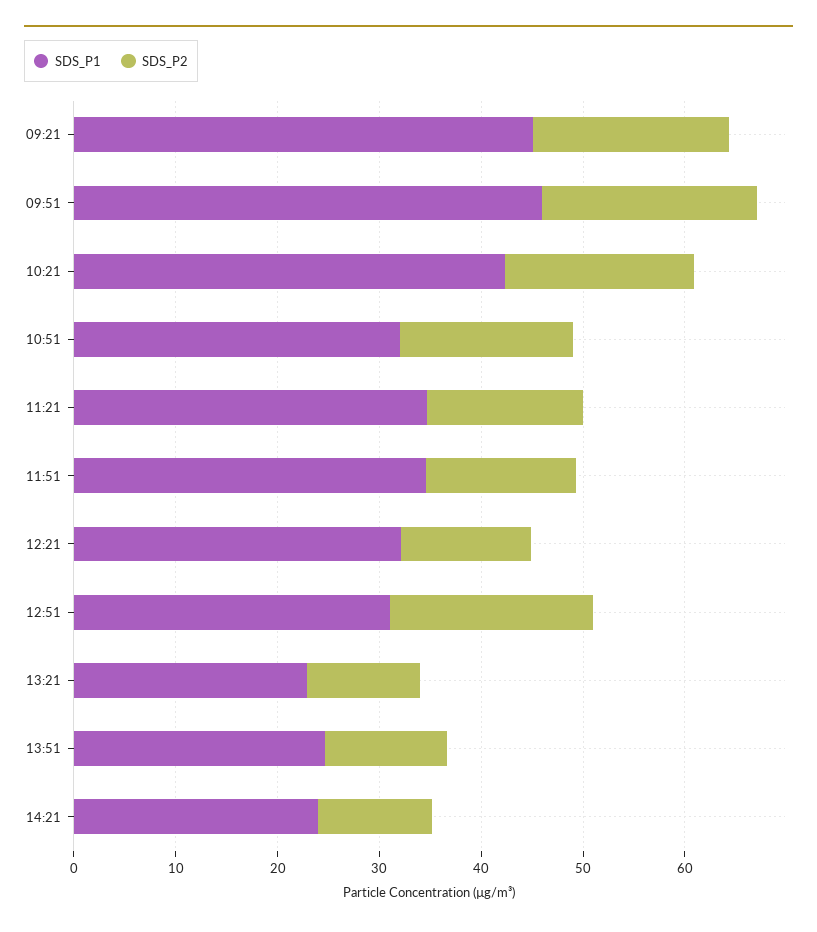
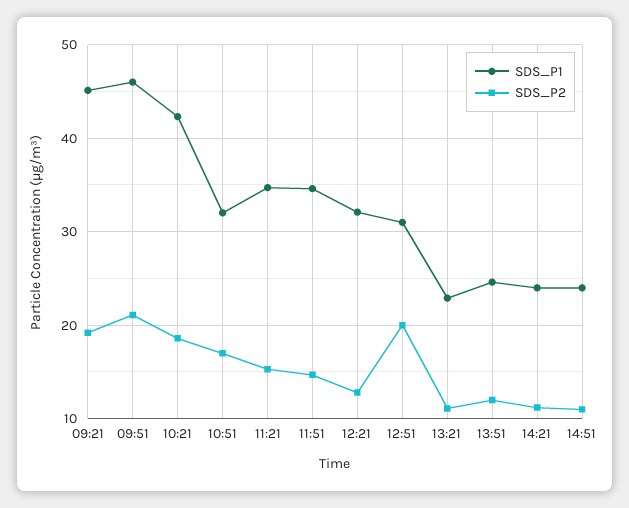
SDS_P1, 14:51: none -> 24
SDS_P2, 14:51: none -> 11

